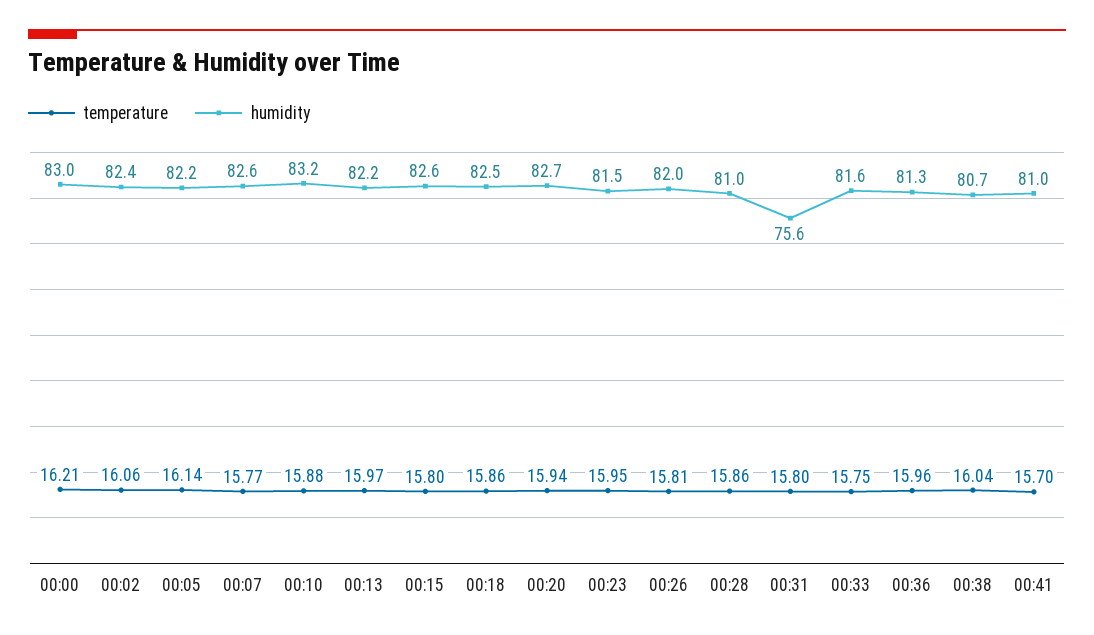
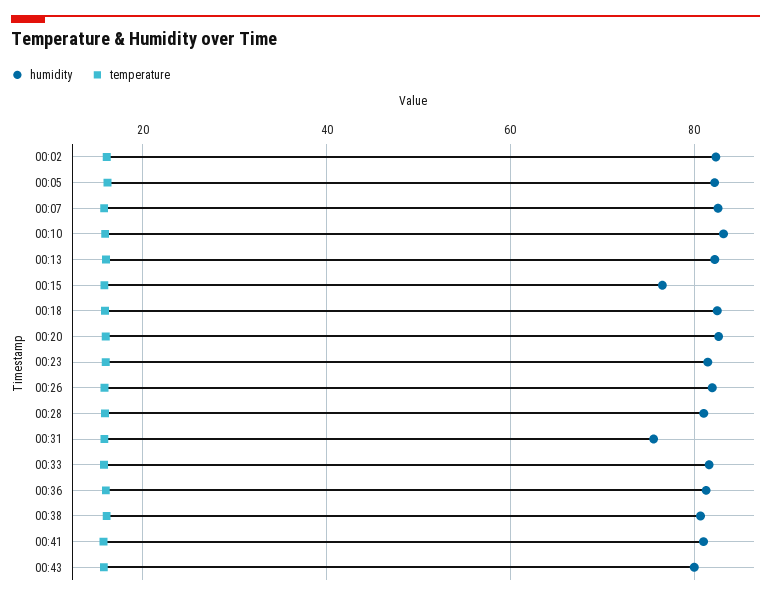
temperature, 00:00: 16.21 -> none
humidity, 00:00: 83 -> none
humidity, 00:15: 82.6 -> 76
humidity, 00:43: none -> 80
temperature, 00:43: none -> 16

